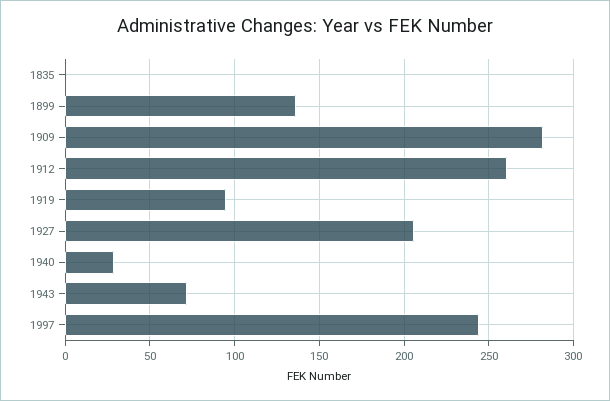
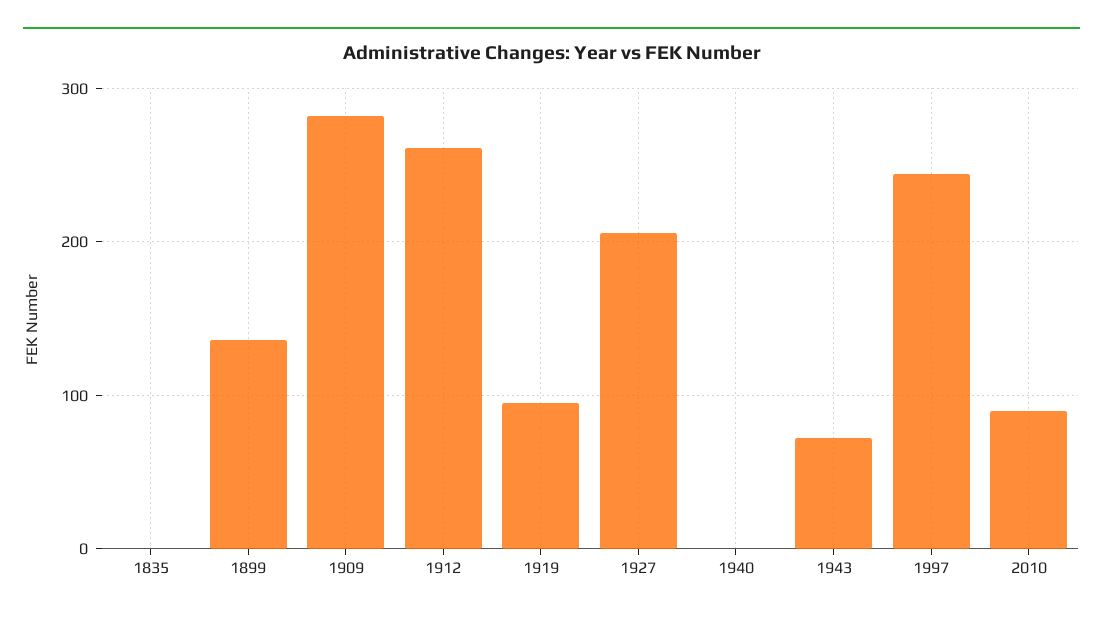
1940: 30 -> 0
2010: none -> 90

